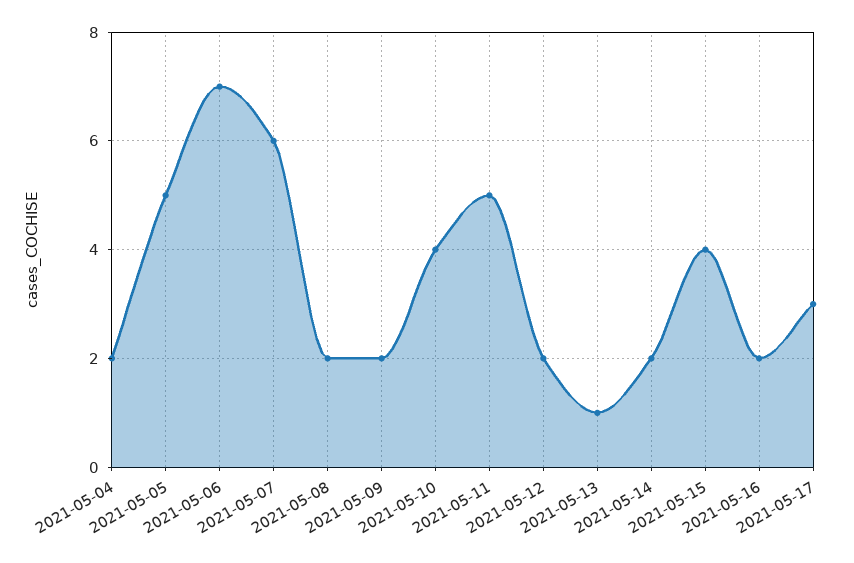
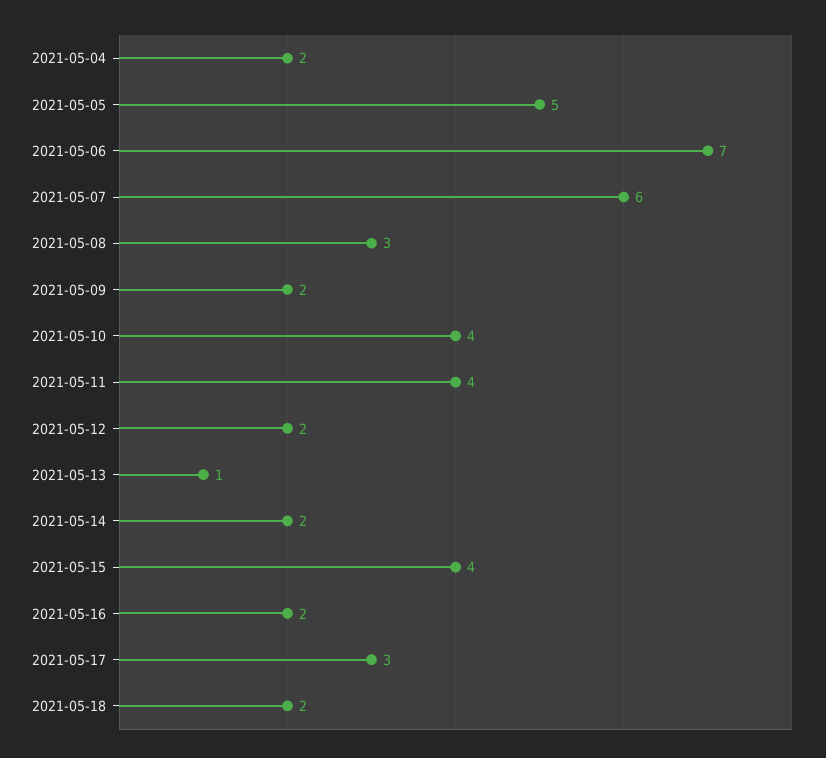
2021-05-08: 2 -> 3
2021-05-11: 5 -> 4
2021-05-18: none -> 2

